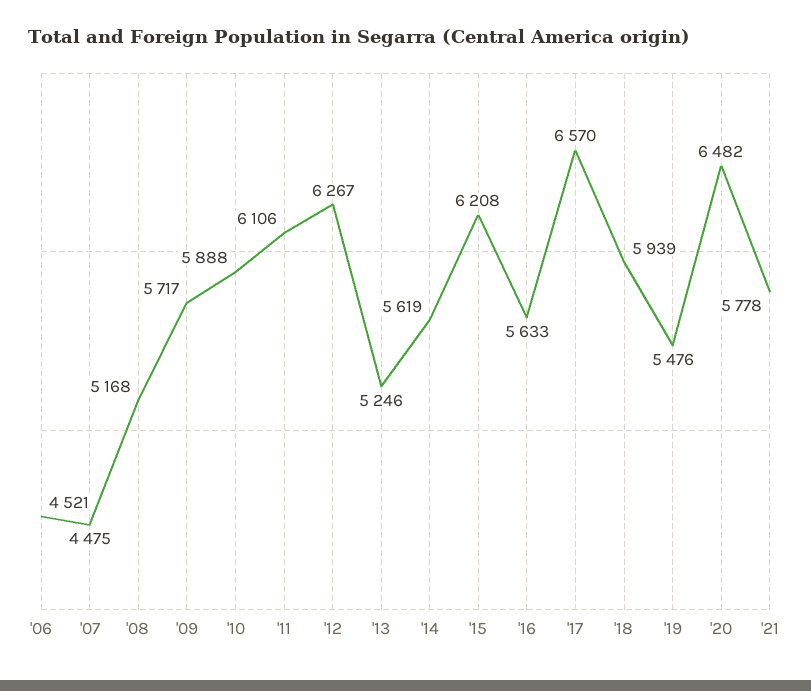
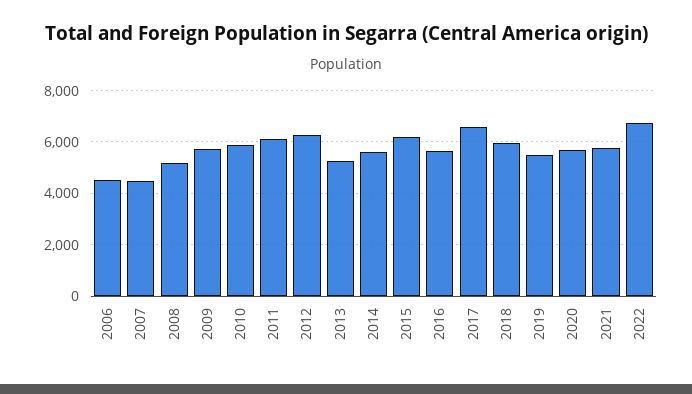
'20: 6482 -> 5750
2022: none -> 6750

